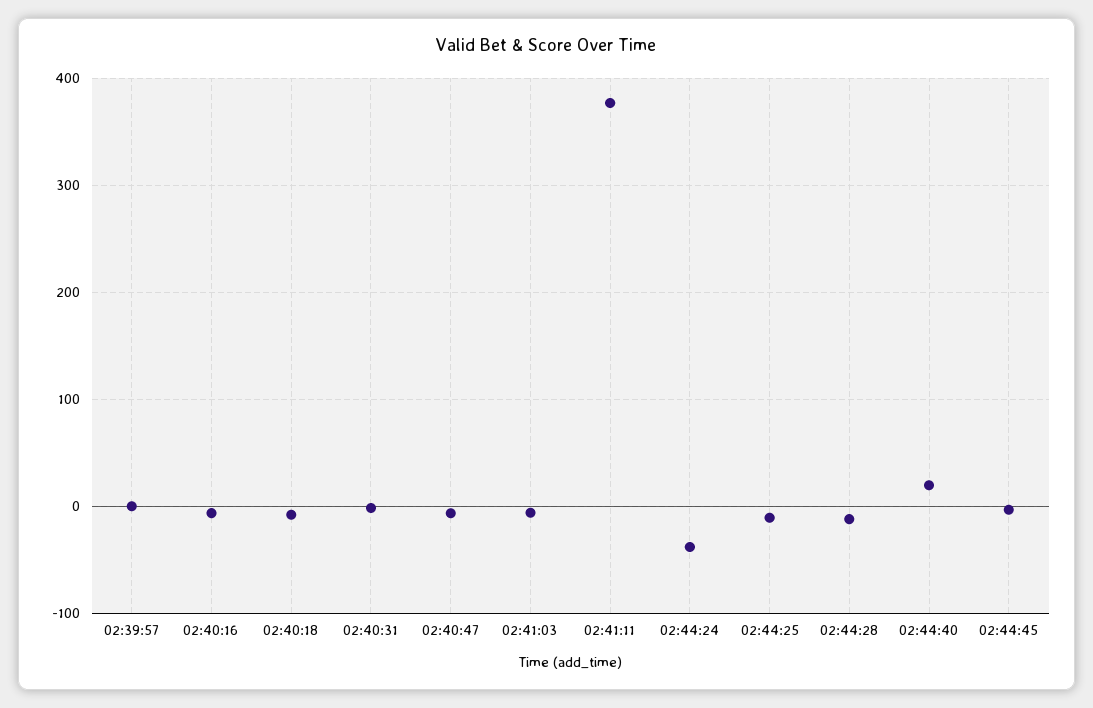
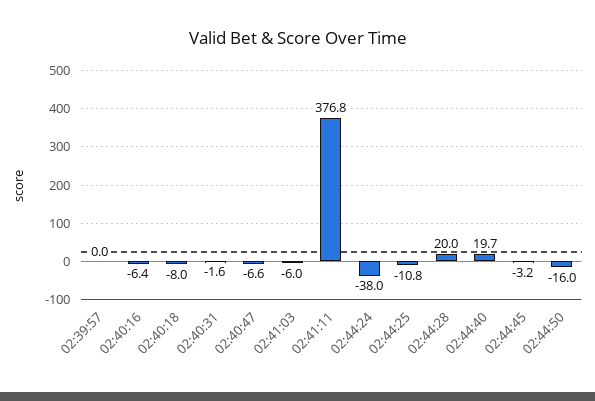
02:44:28: -10 -> 20
02:44:50: none -> -16

